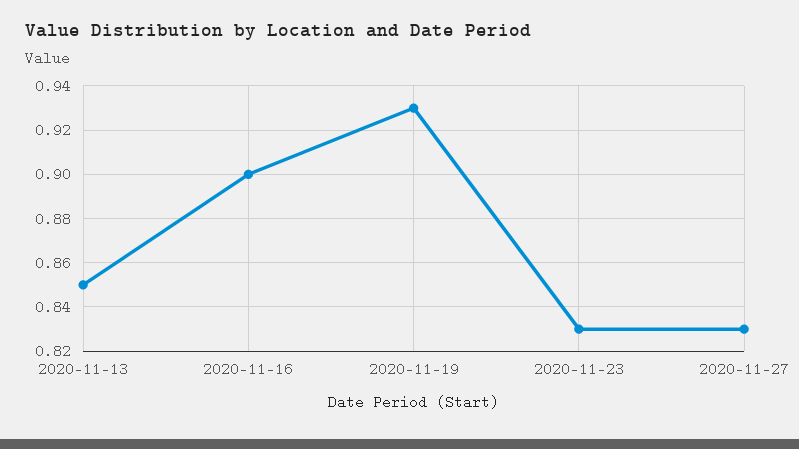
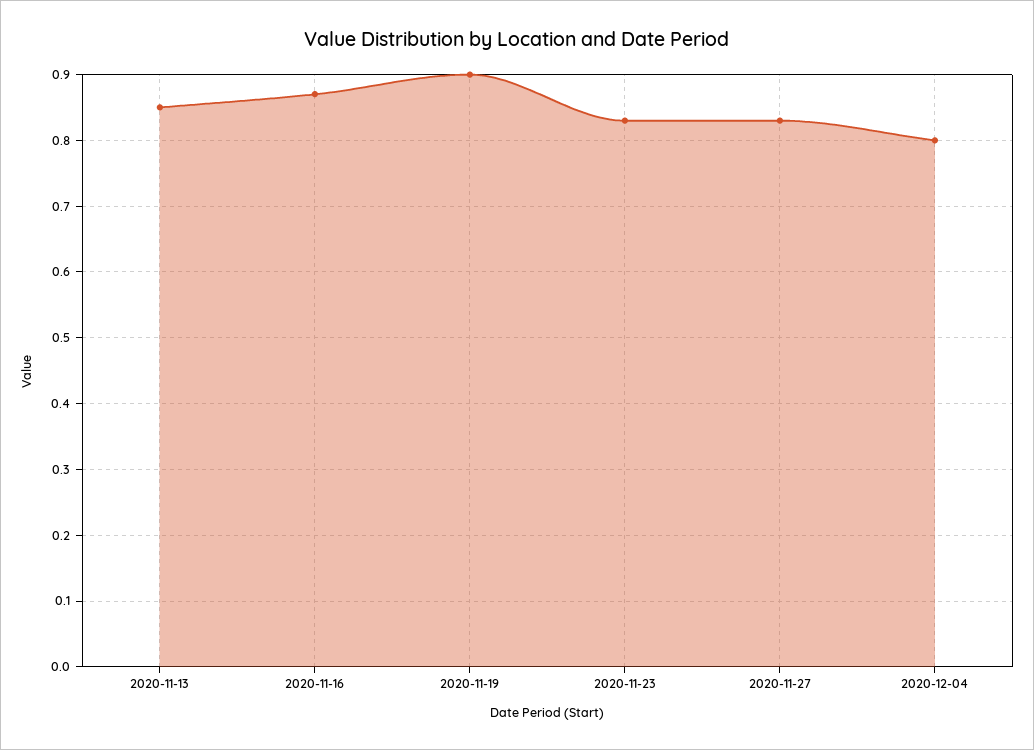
2020-11-16: 0.9 -> 0.87
2020-11-19: 0.93 -> 0.9
2020-12-04: none -> 0.8

